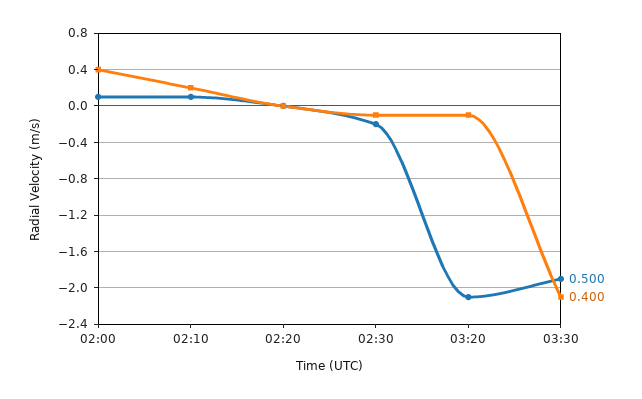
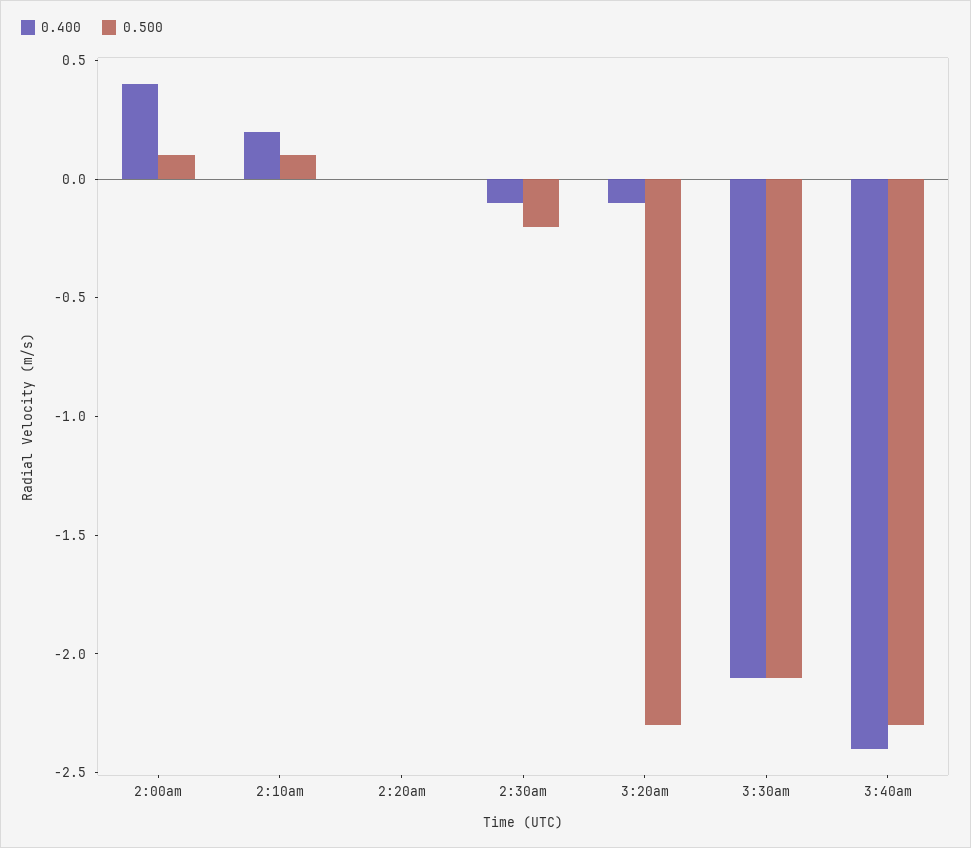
0.500, 03:20: -2.1 -> -2.3
0.500, 03:30: -1.9 -> -2.1
0.400, 3:40am: none -> -2.4
0.500, 3:40am: none -> -2.3

